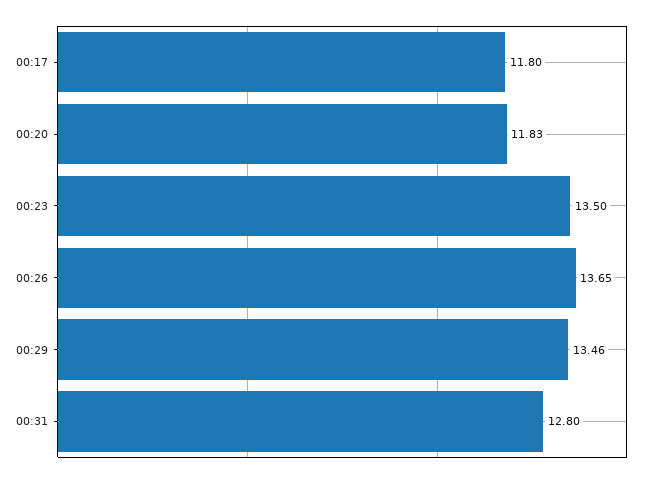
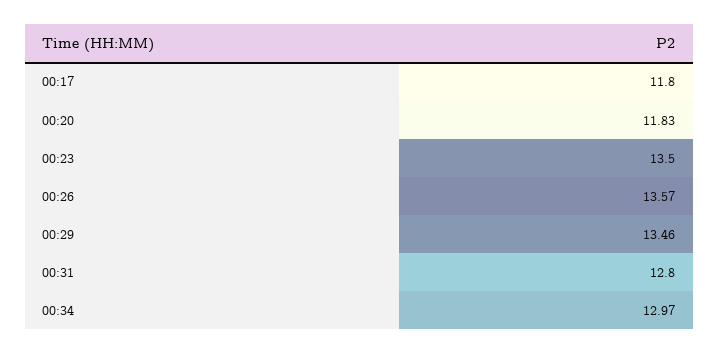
00:26: 13.65 -> 13.57
00:34: none -> 12.97

